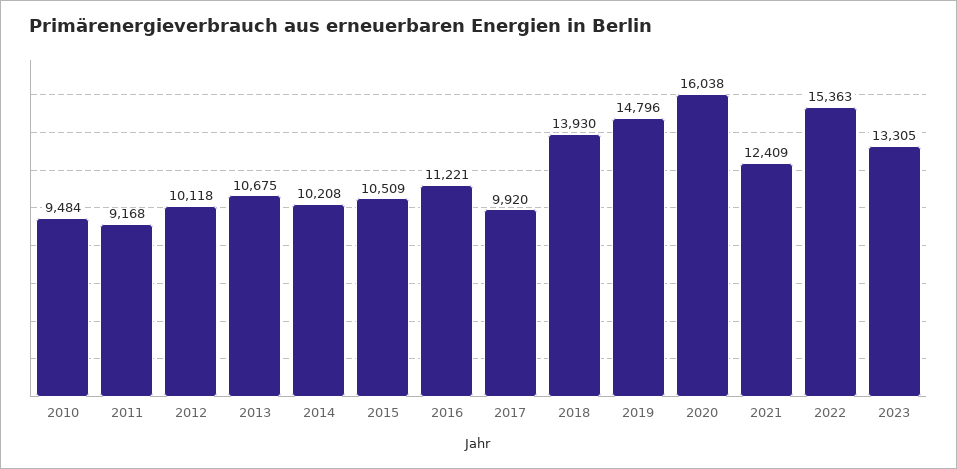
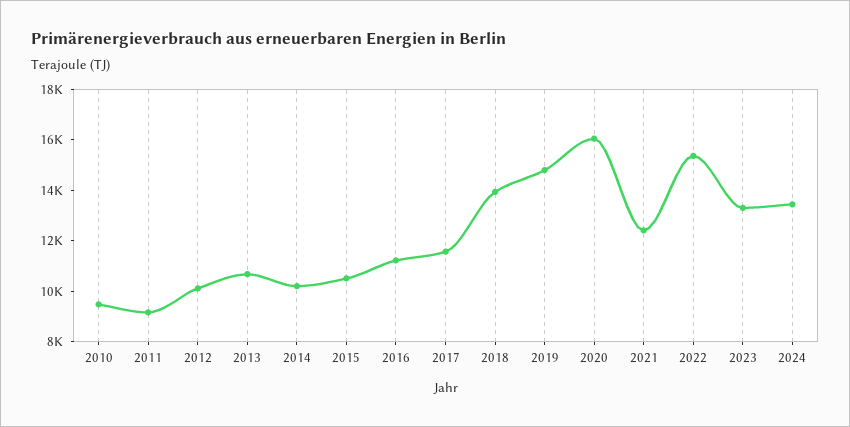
2017: 9920 -> 11500
2024: none -> 13500

